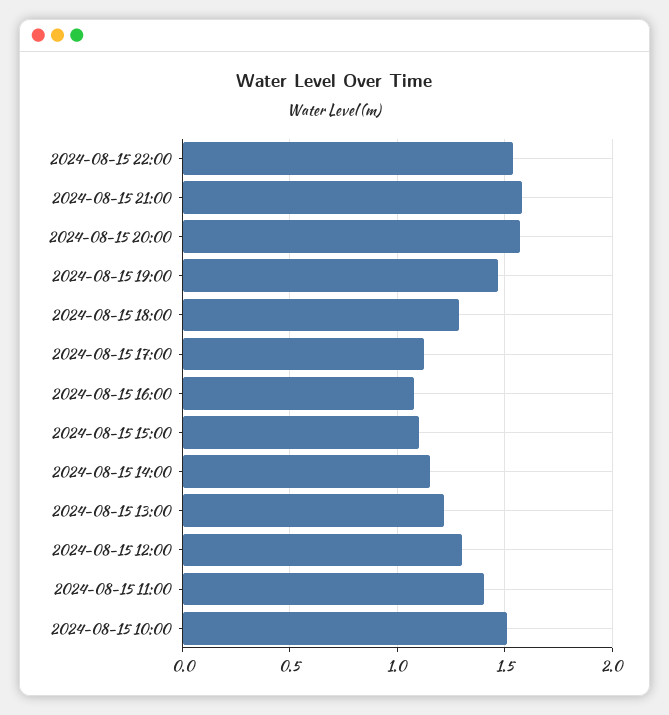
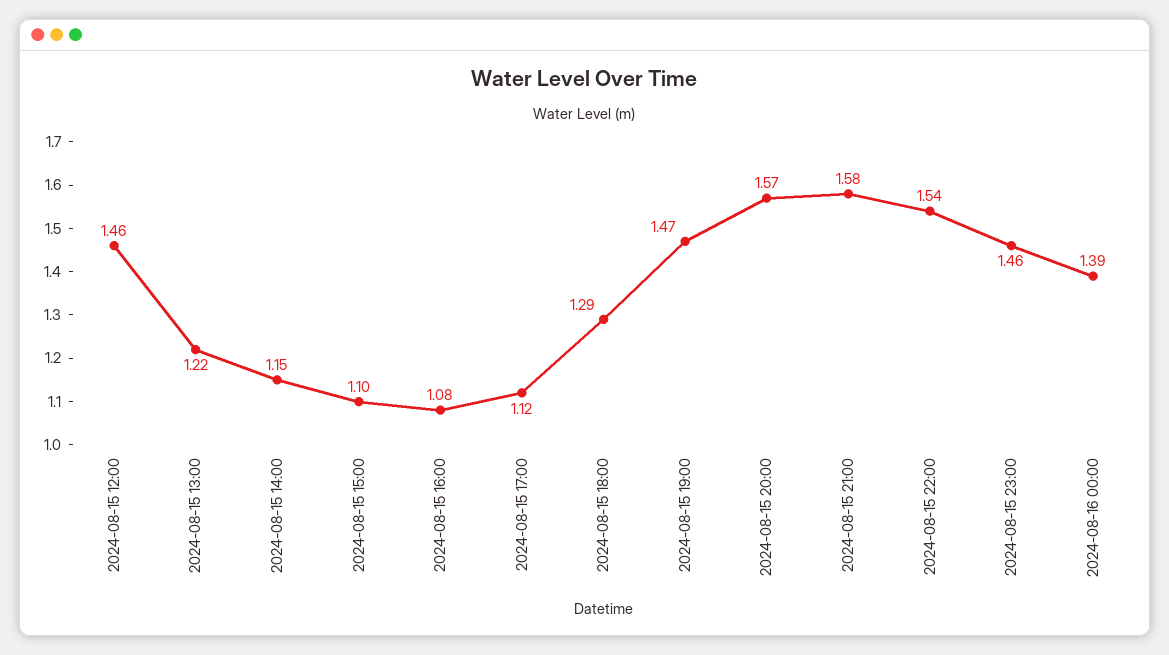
2024-08-15 12:00: 1.3 -> 1.46
2024-08-15 11:00: 1.4 -> none
2024-08-15 10:00: 1.5 -> none
2024-08-15 23:00: none -> 1.46
2024-08-16 00:00: none -> 1.39

